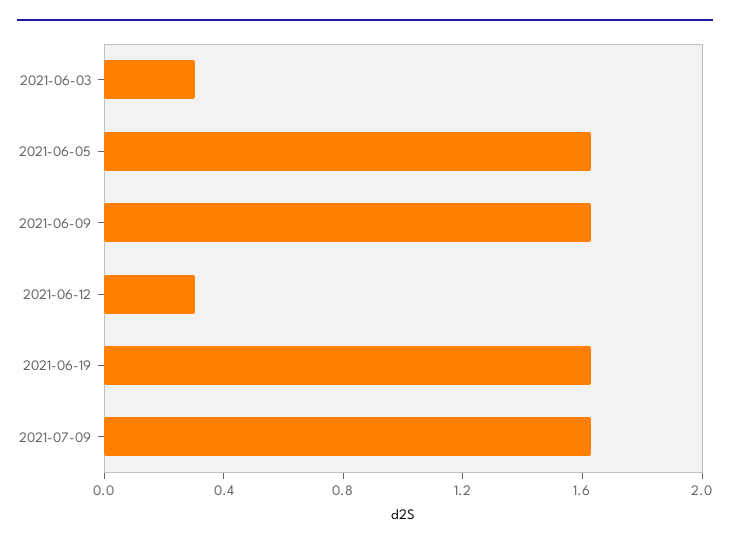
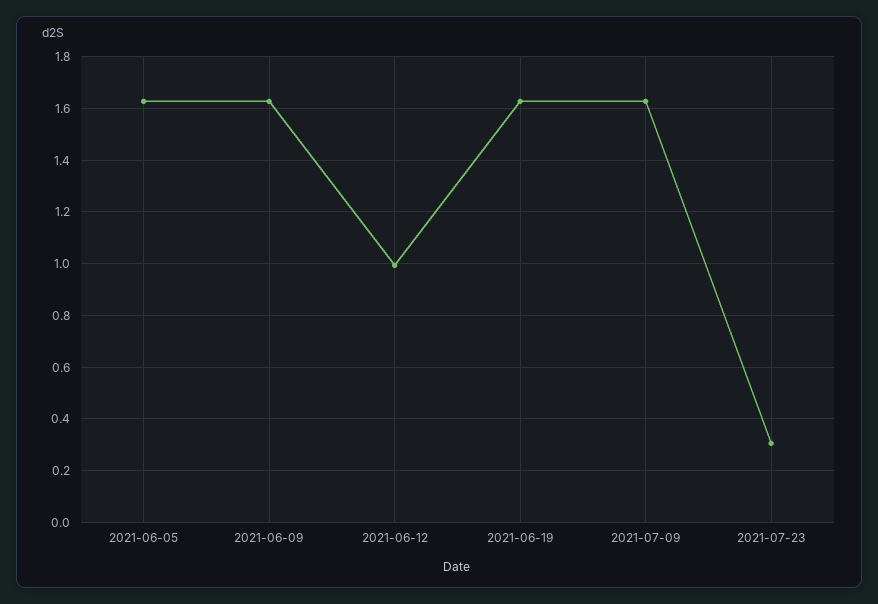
2021-06-03: 0.3 -> none
2021-06-12: 0.3 -> 1
2021-07-23: none -> 0.3

